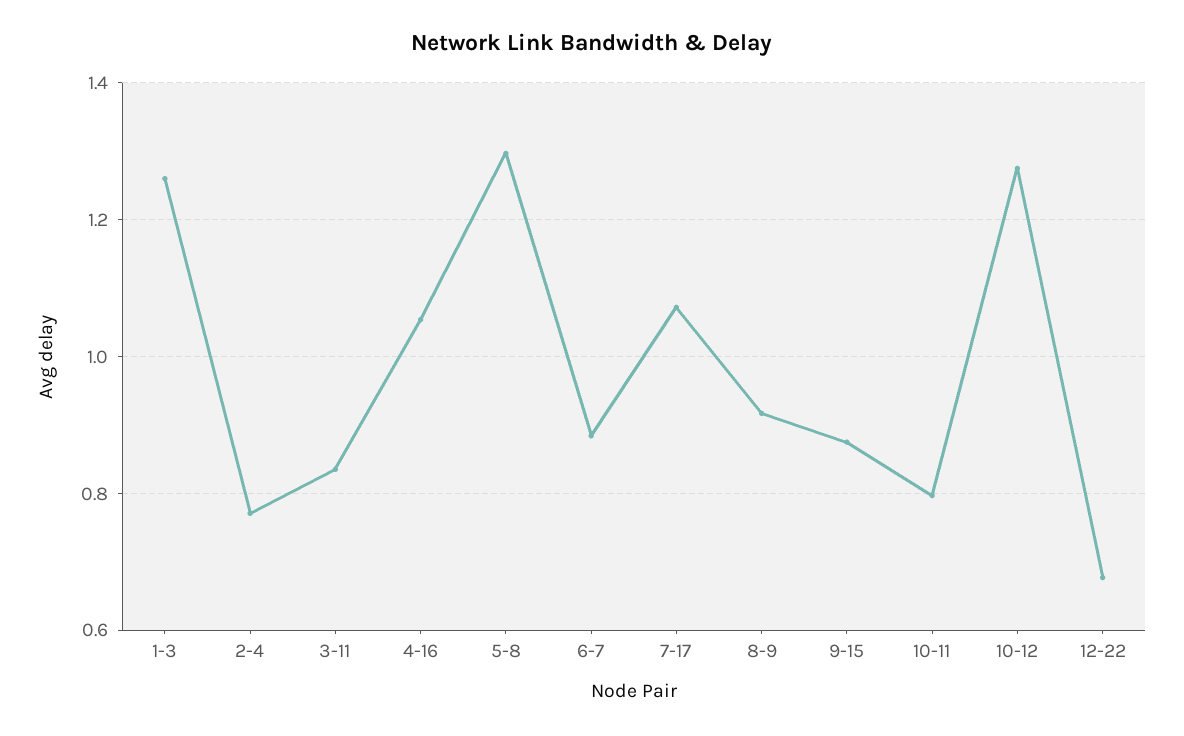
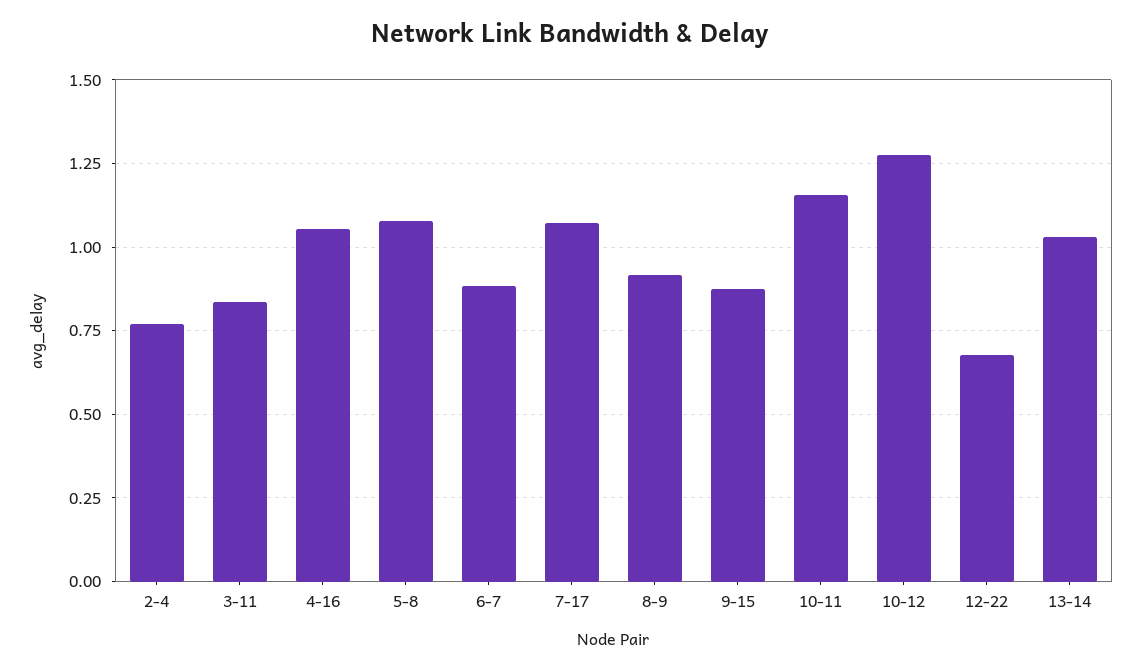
1-3: 1.26 -> none
5-8: 1.3 -> 1.075
10-11: 0.8 -> 1.15
13-14: none -> 1.025

